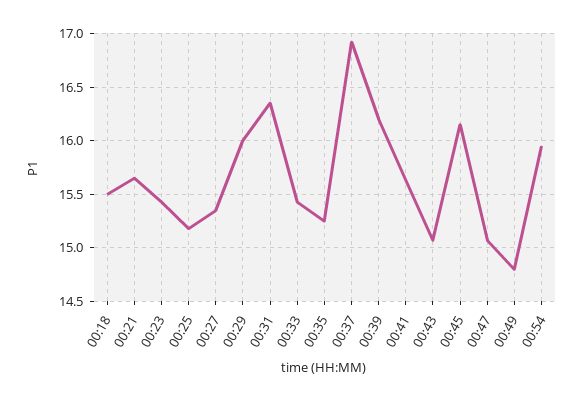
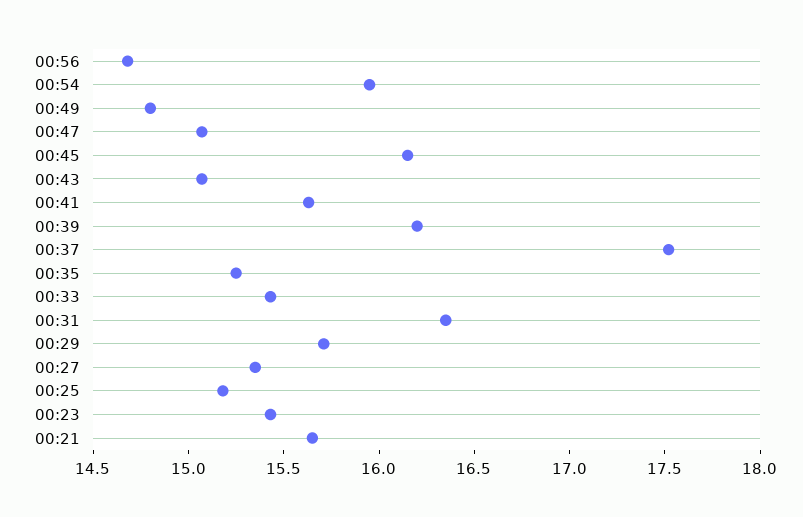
00:18: 15.5 -> none
00:29: 16 -> 15.7
00:37: 16.9 -> 17.5
00:56: none -> 14.7

